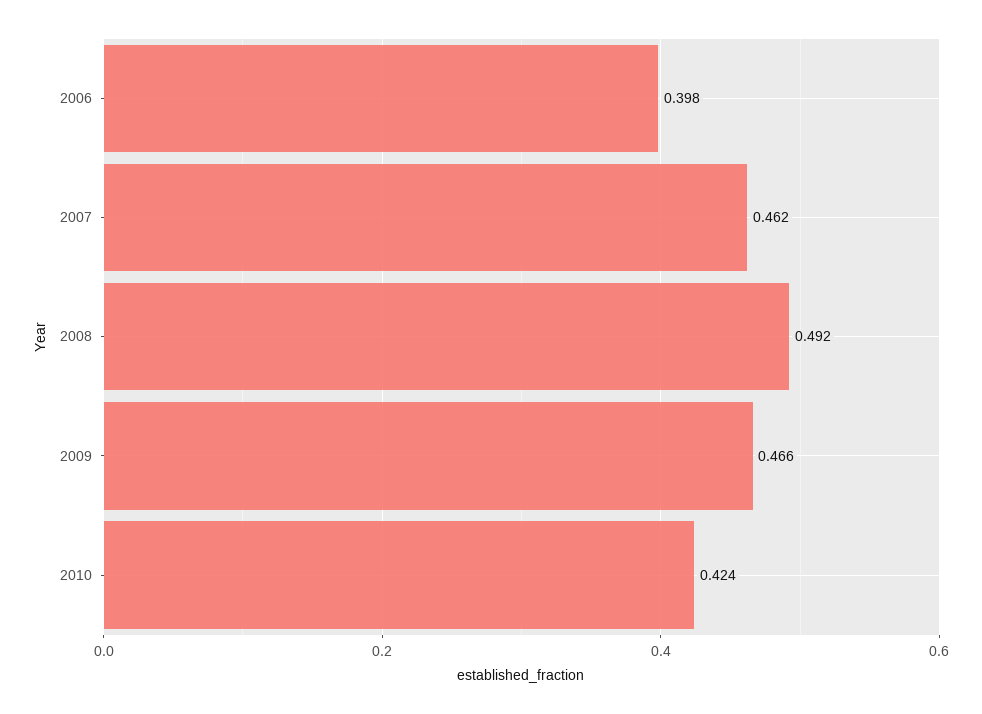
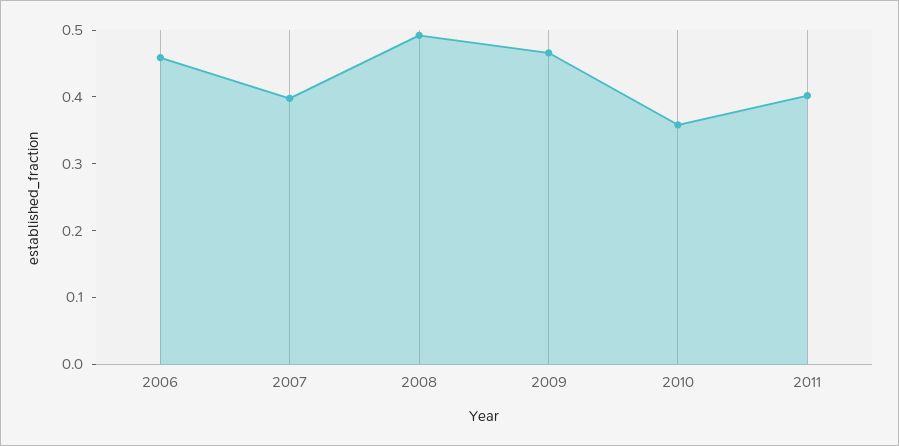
2006: 0.398 -> 0.46
2007: 0.462 -> 0.4
2010: 0.424 -> 0.36
2011: none -> 0.4

